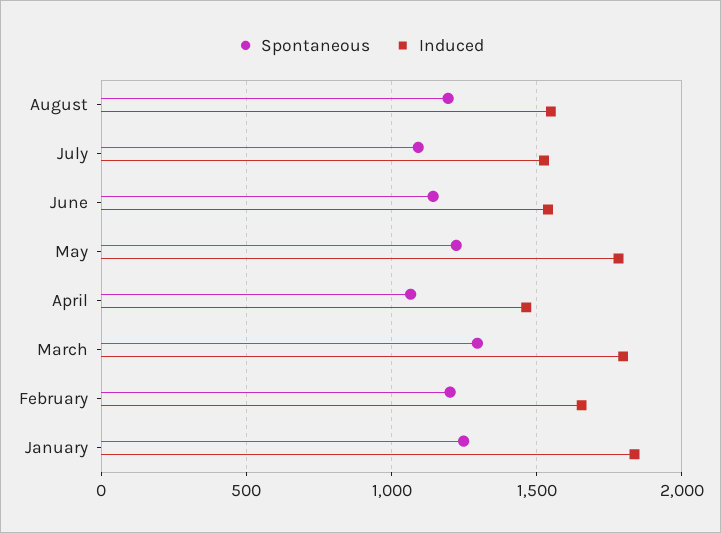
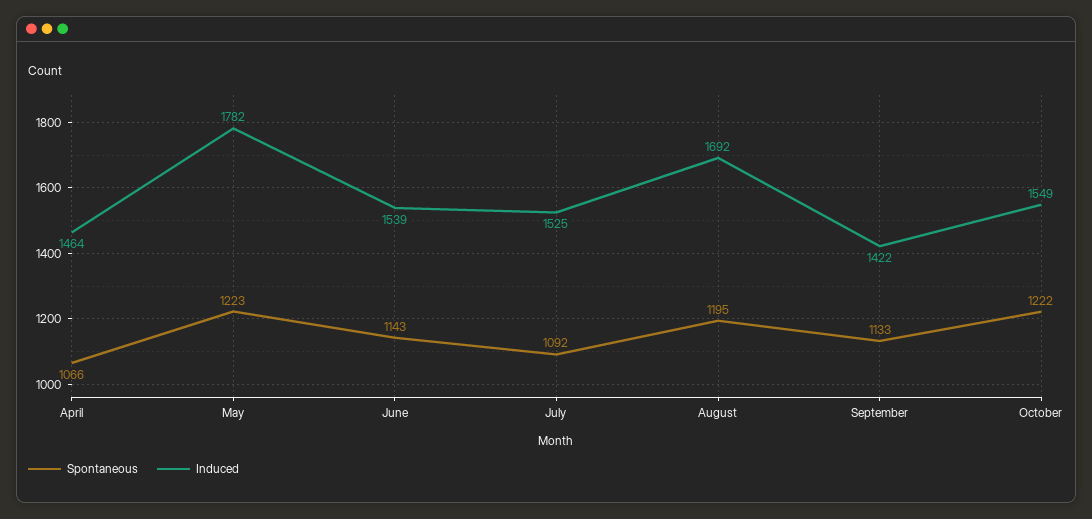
Induced, August: 1550 -> 1692
Spontaneous, March: 1300 -> none
Induced, March: 1800 -> none
Spontaneous, February: 1200 -> none
Induced, February: 1650 -> none
Spontaneous, January: 1250 -> none
Induced, January: 1850 -> none
Spontaneous, September: none -> 1133
Induced, September: none -> 1422
Spontaneous, October: none -> 1222
Induced, October: none -> 1549

